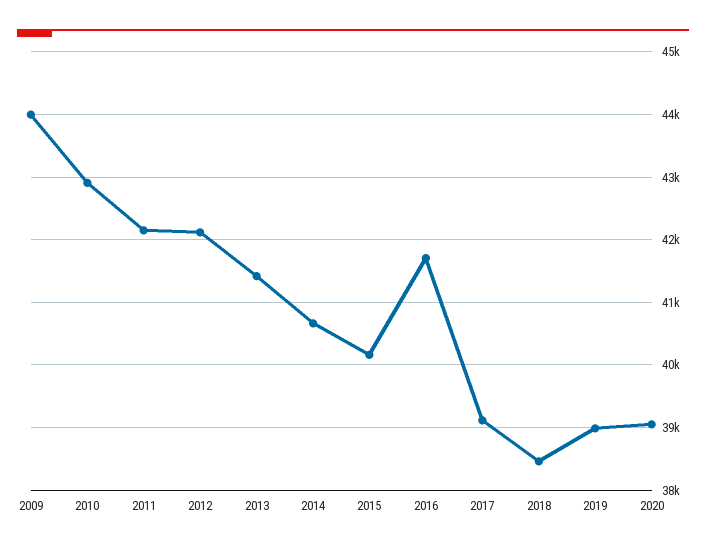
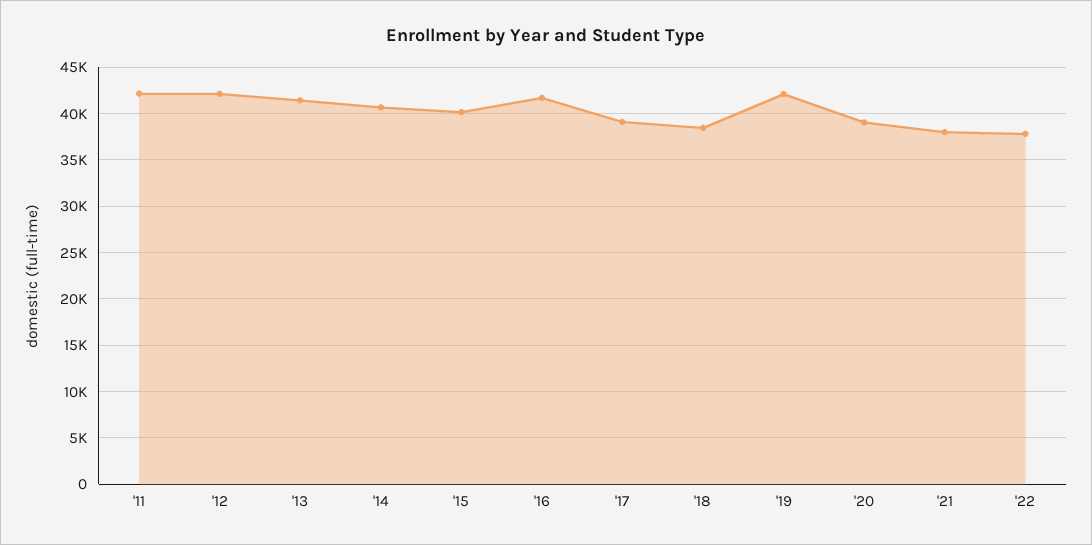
2009: 44000 -> none
2010: 42900 -> none
2019: 39000 -> 42000
'21: none -> 38000
'22: none -> 38000

